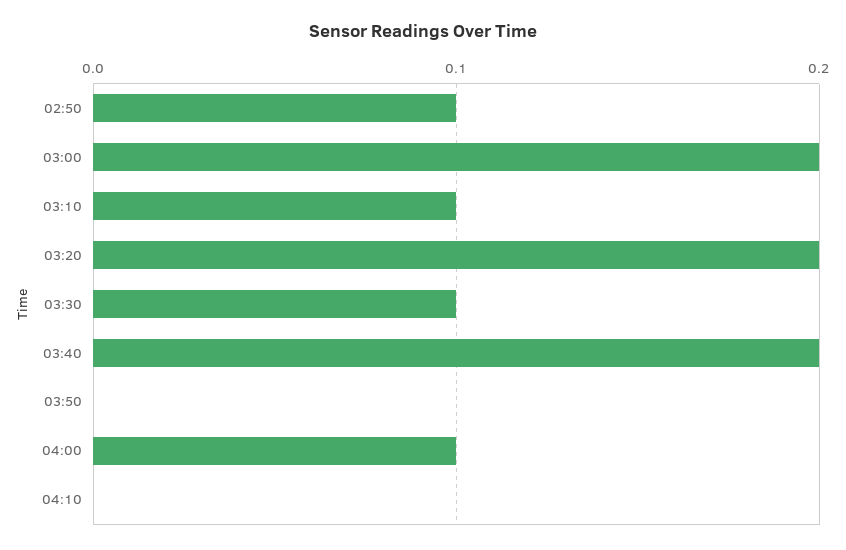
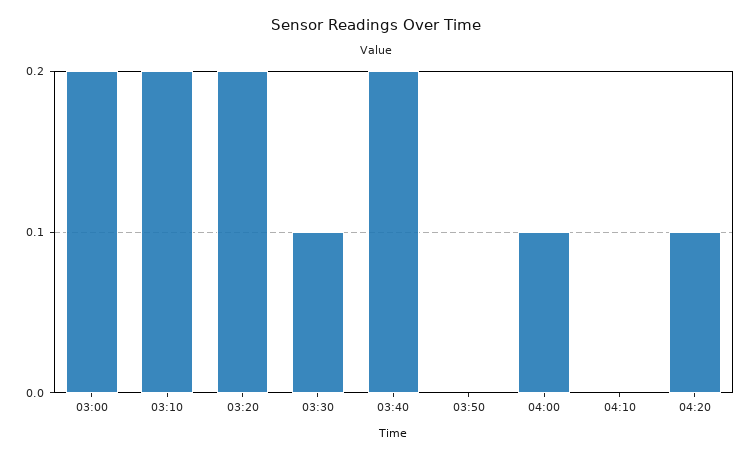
02:50: 0.1 -> none
03:10: 0.1 -> 0.2
04:20: none -> 0.1

